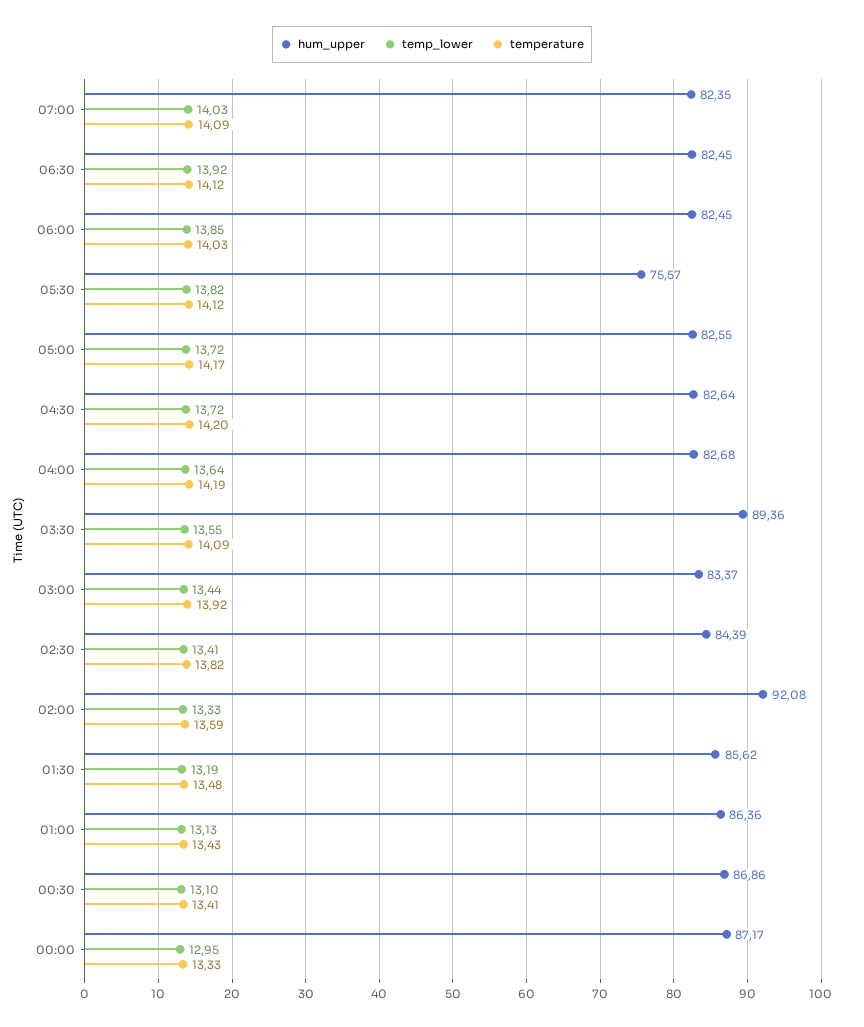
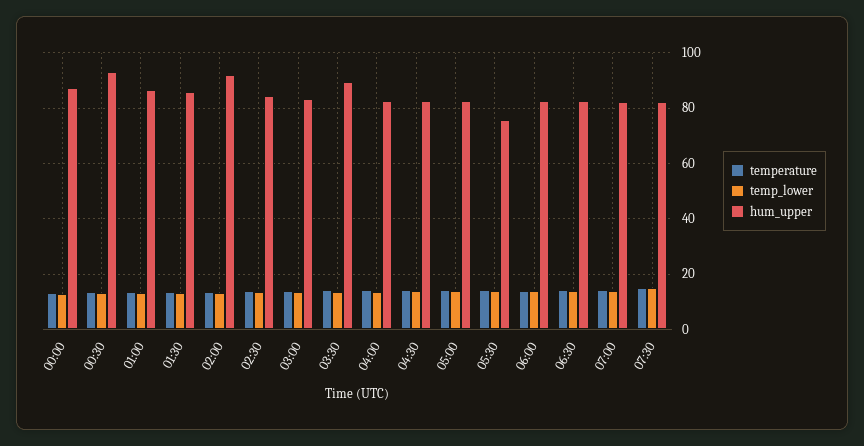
hum_upper, 00:30: 86.86 -> 92.5
temperature, 07:30: none -> 15
temp_lower, 07:30: none -> 15
hum_upper, 07:30: none -> 82.5

